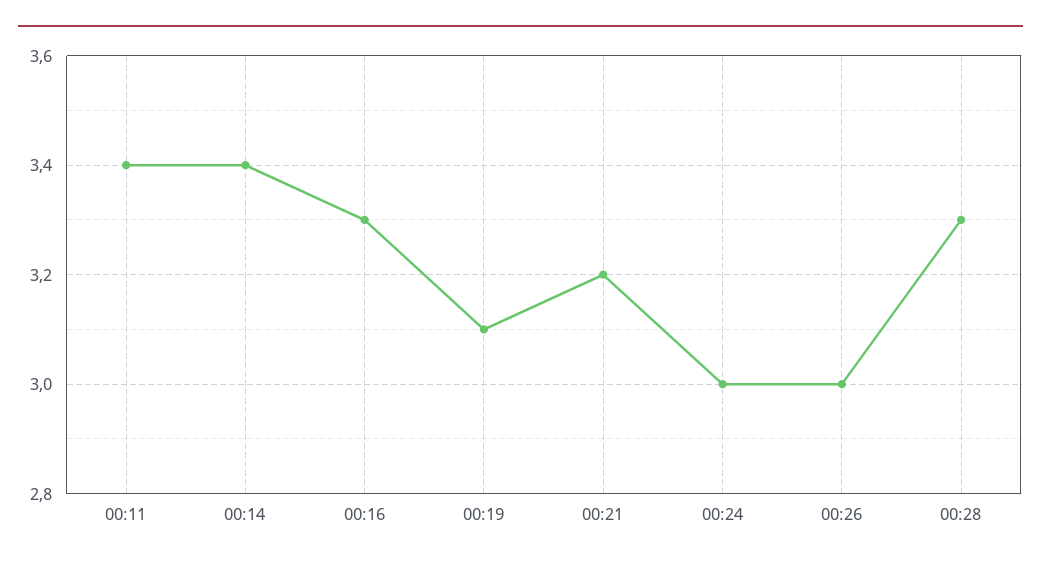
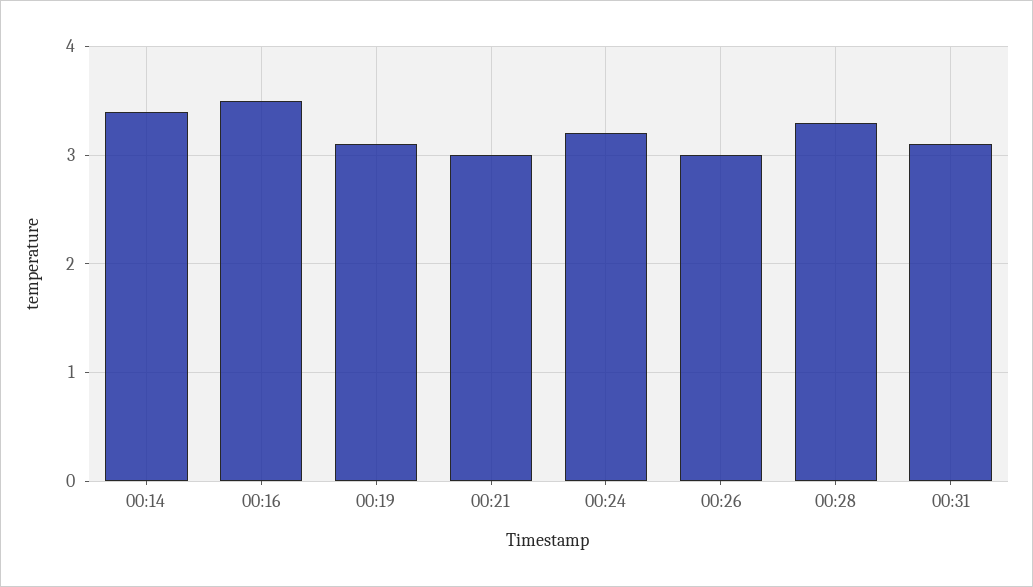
00:11: 3.4 -> none
00:16: 3.3 -> 3.5
00:21: 3.2 -> 3
00:24: 3 -> 3.2
00:31: none -> 3.1

